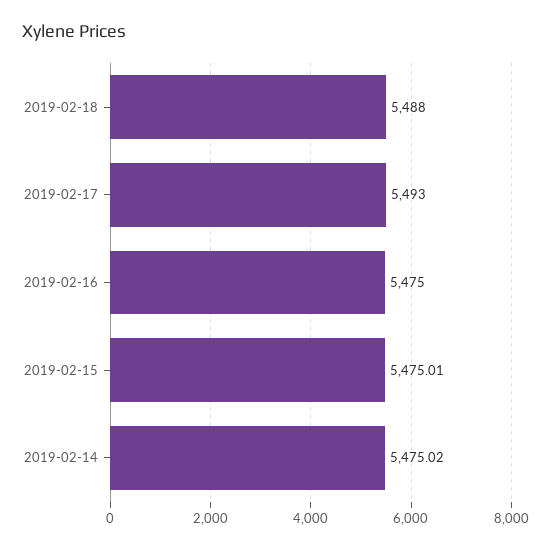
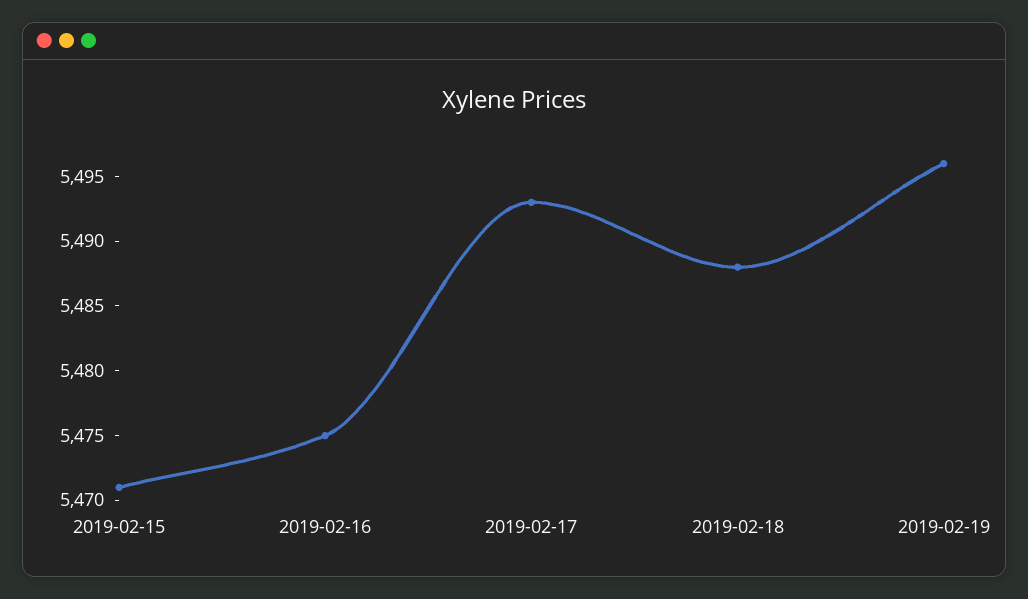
2019-02-15: 5475.01 -> 5471
2019-02-14: 5475.02 -> none
2019-02-19: none -> 5496

